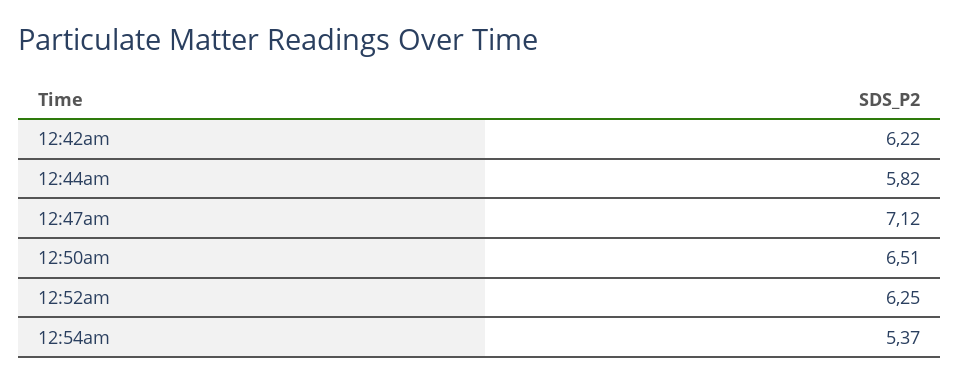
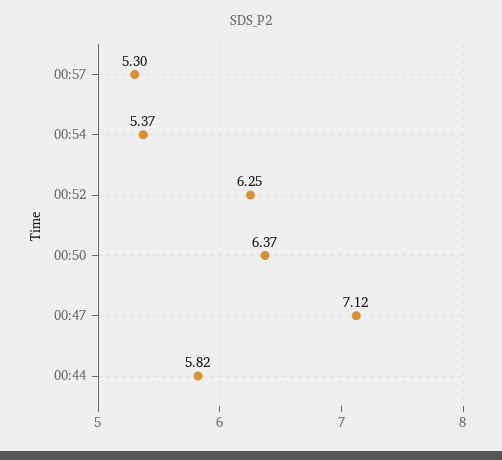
12:42am: 6.22 -> none
12:50am: 6.51 -> 6.37
00:57: none -> 5.3

